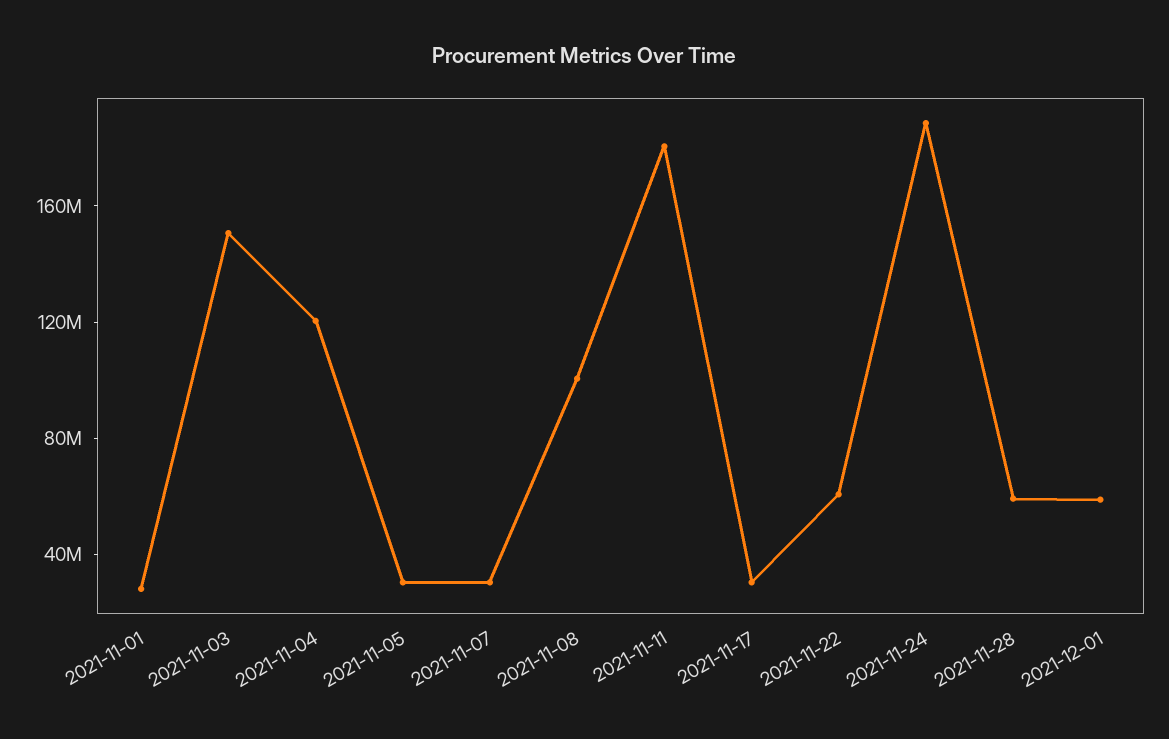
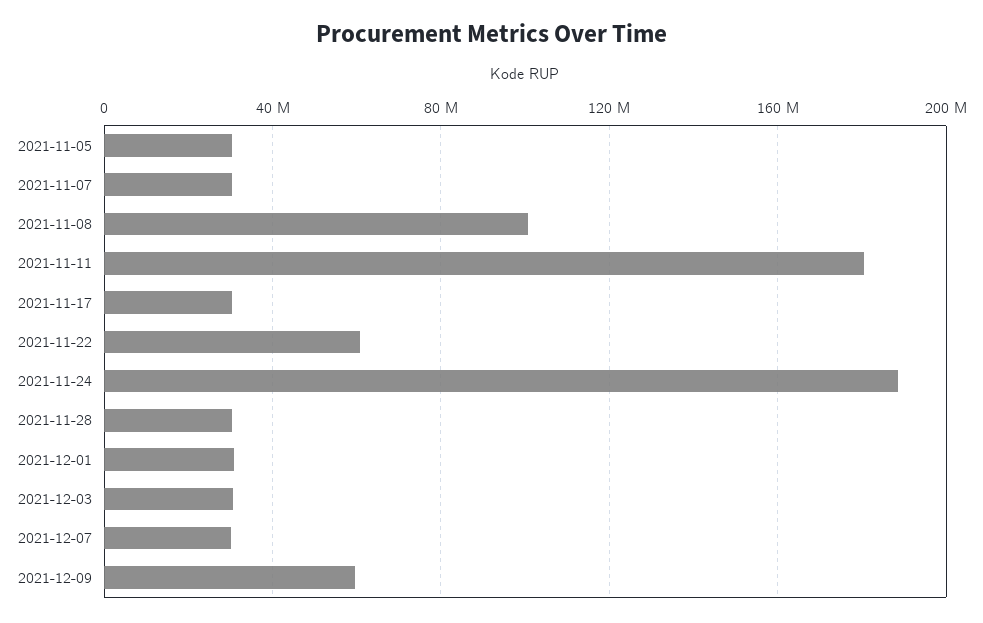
2021-11-01: 30000000 -> none
2021-11-03: 150000000 -> none
2021-11-04: 120000000 -> none
2021-11-28: 60000000 -> 30000000
2021-12-01: 60000000 -> 30000000
2021-12-03: none -> 30000000
2021-12-07: none -> 30000000
2021-12-09: none -> 60000000

